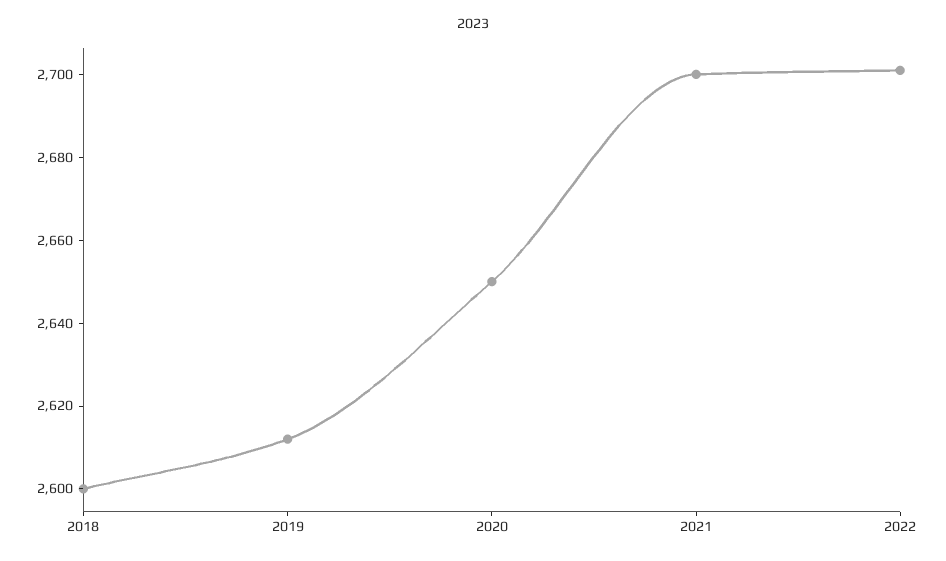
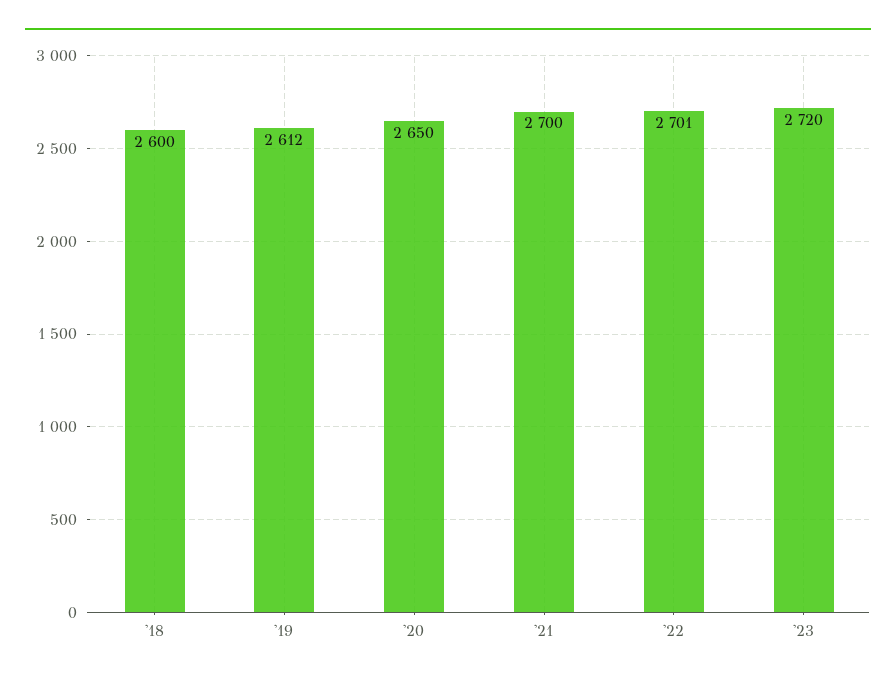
'23: none -> 2720

